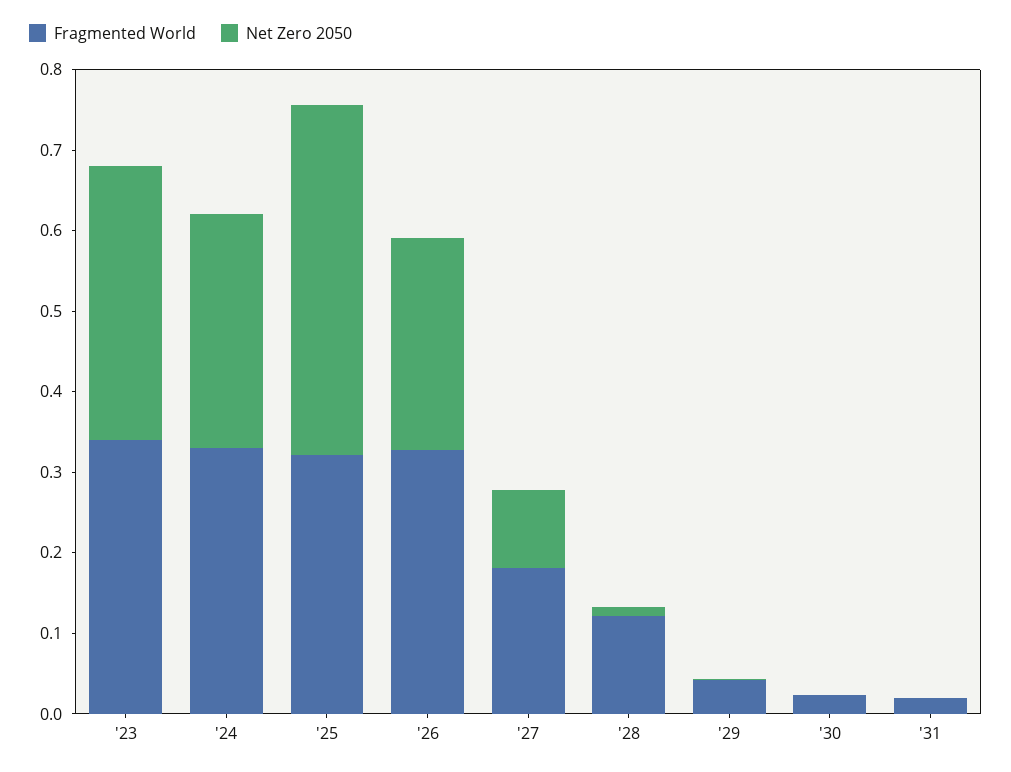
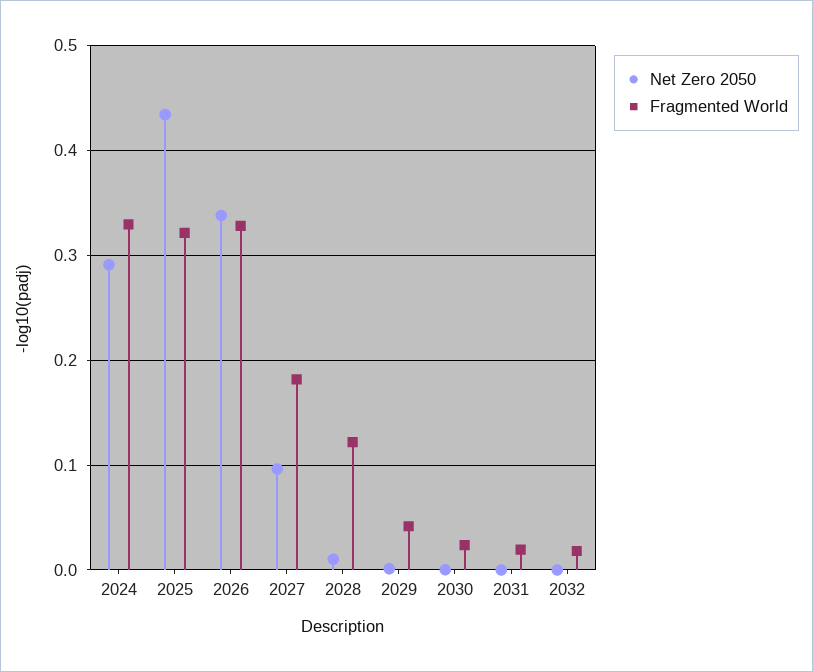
Fragmented World, '23: 0.34 -> none
Net Zero 2050, '23: 0.34 -> none
Net Zero 2050, '26: 0.26 -> 0.34
Net Zero 2050, 2032: none -> 0
Fragmented World, 2032: none -> 0.02

